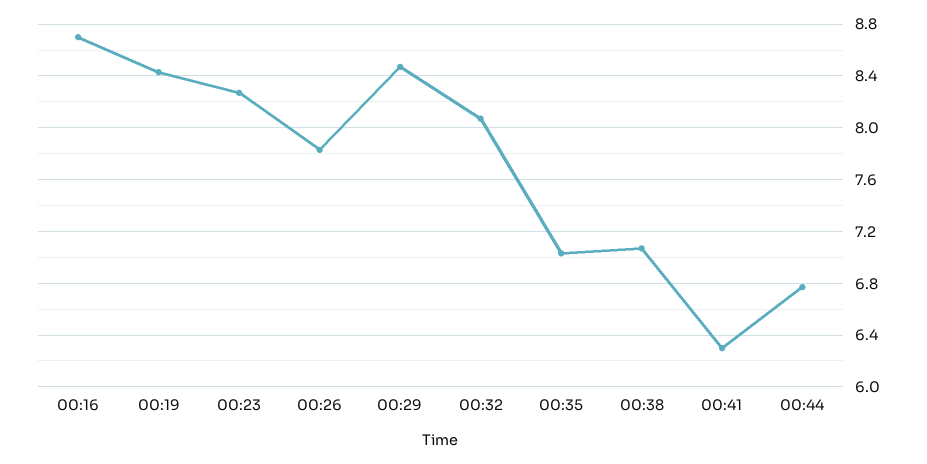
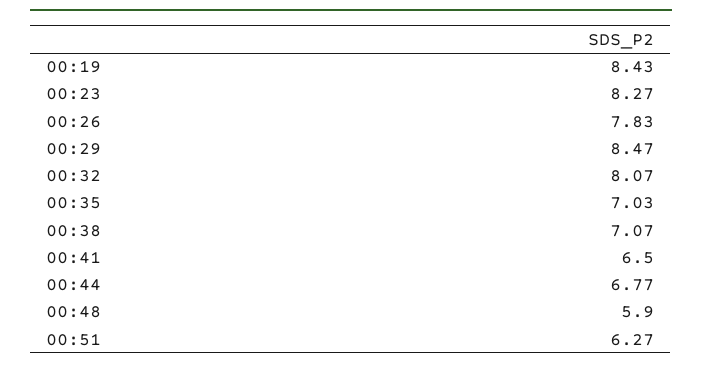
00:16: 8.7 -> none
00:41: 6.3 -> 6.5
00:48: none -> 5.9
00:51: none -> 6.27

